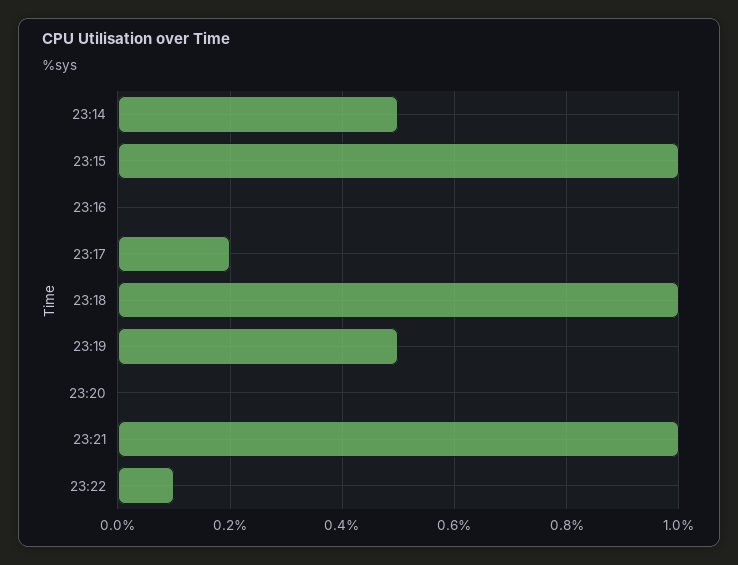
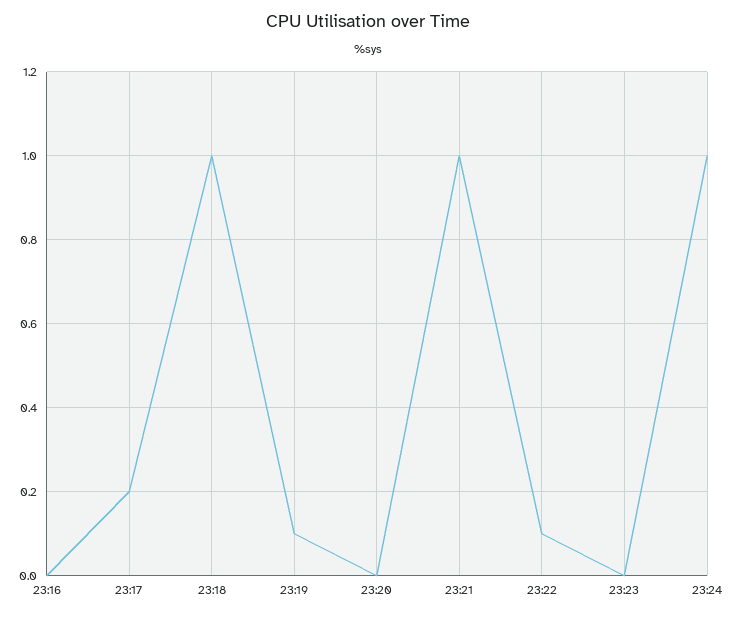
23:14: 0.5 -> none
23:15: 1 -> none
23:19: 0.5 -> 0.1
23:23: none -> 0
23:24: none -> 1

